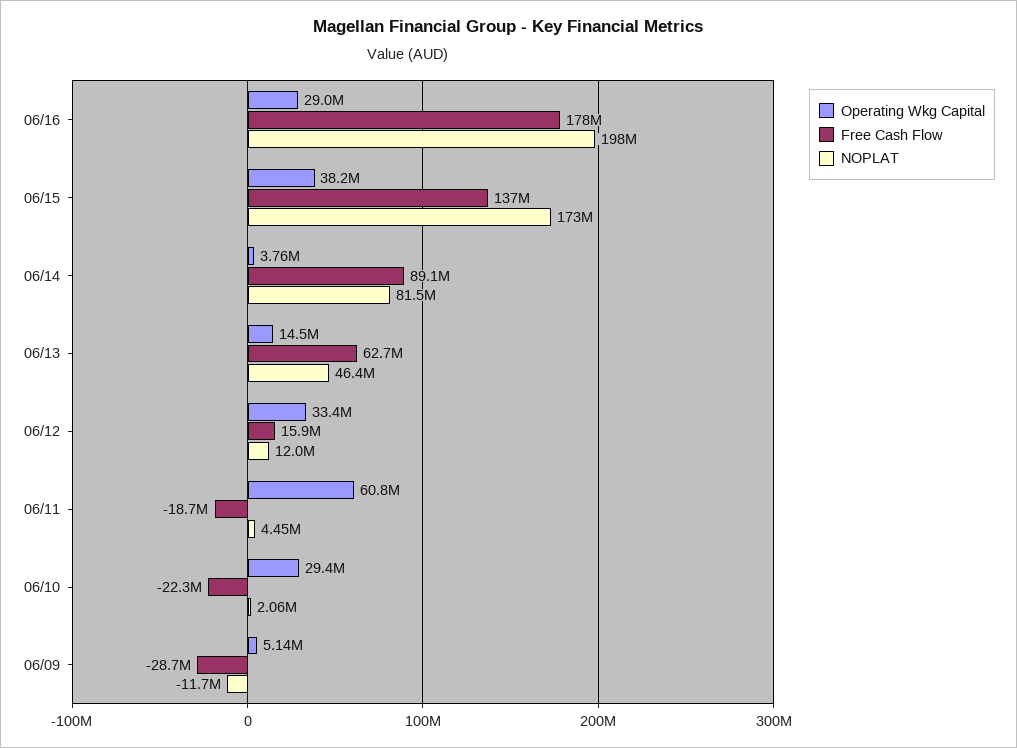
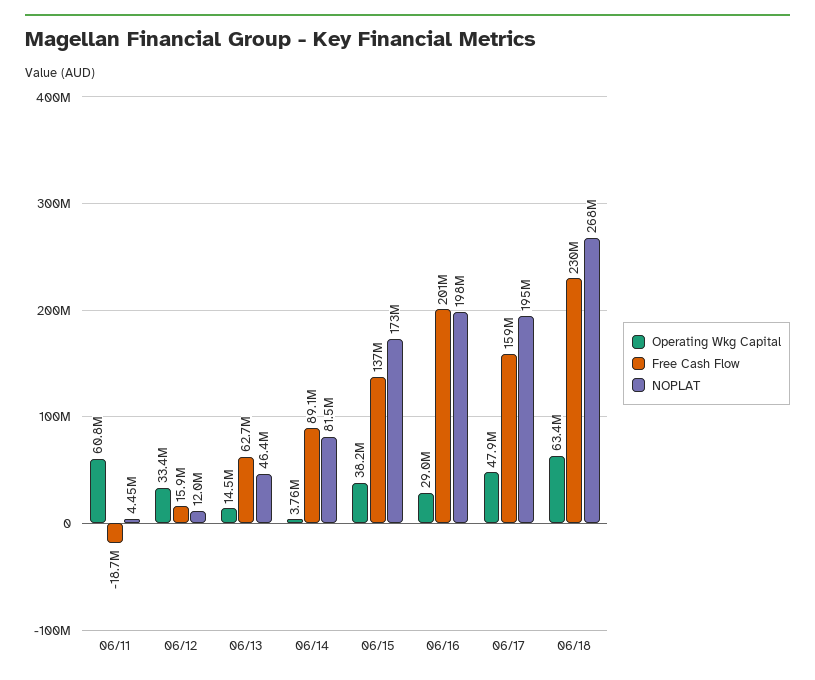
Free Cash Flow, 06/16: 178000000 -> 201000000
Operating Wkg Capital, 06/10: 29400000 -> none
Free Cash Flow, 06/10: -22300000 -> none
NOPLAT, 06/10: 2060000 -> none
Operating Wkg Capital, 06/09: 5140000 -> none
Free Cash Flow, 06/09: -28700000 -> none
NOPLAT, 06/09: -11700000 -> none
Operating Wkg Capital, 06/17: none -> 47900000
Free Cash Flow, 06/17: none -> 159000000
NOPLAT, 06/17: none -> 195000000
Operating Wkg Capital, 06/18: none -> 63400000
Free Cash Flow, 06/18: none -> 230000000
NOPLAT, 06/18: none -> 268000000

